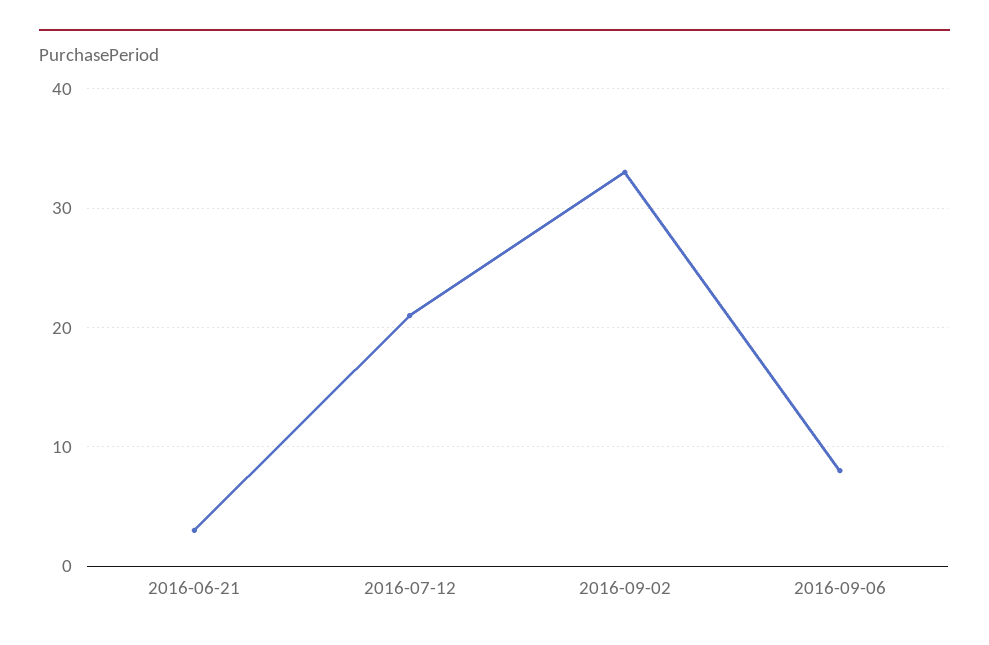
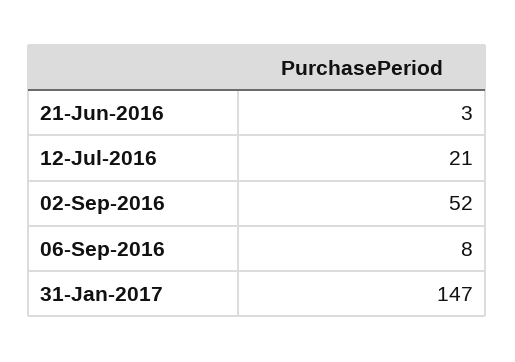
2016-09-02: 33 -> 52
31-Jan-2017: none -> 147

